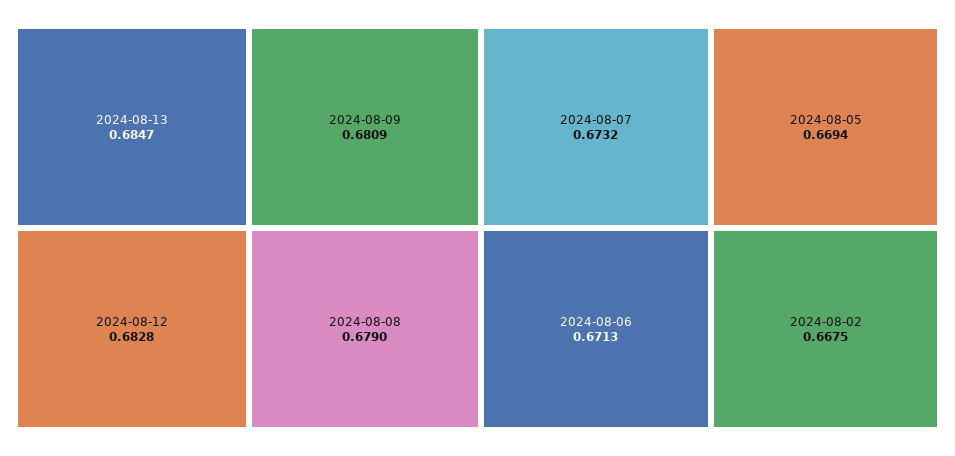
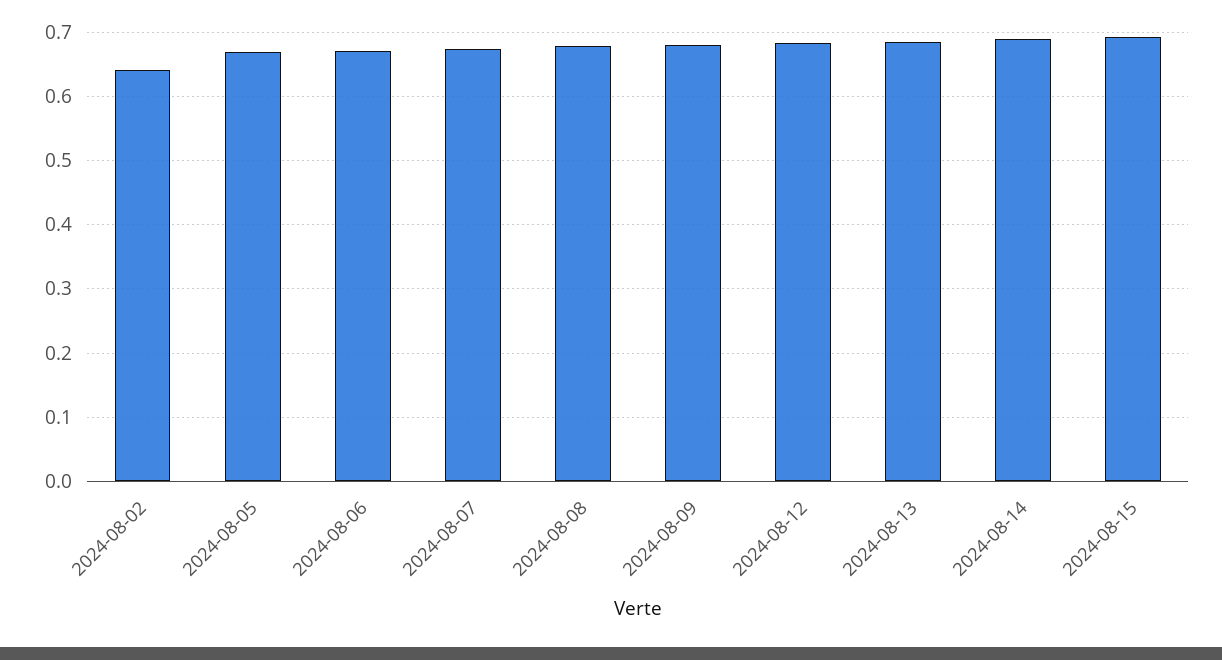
2024-08-02: 0.6675 -> 0.64
2024-08-14: none -> 0.69
2024-08-15: none -> 0.69

